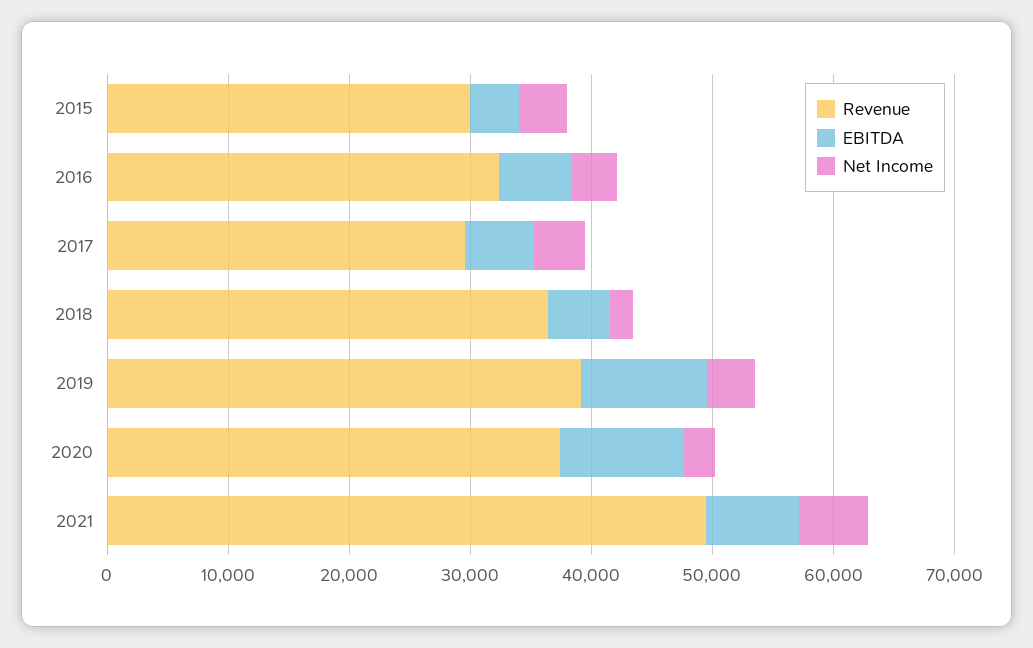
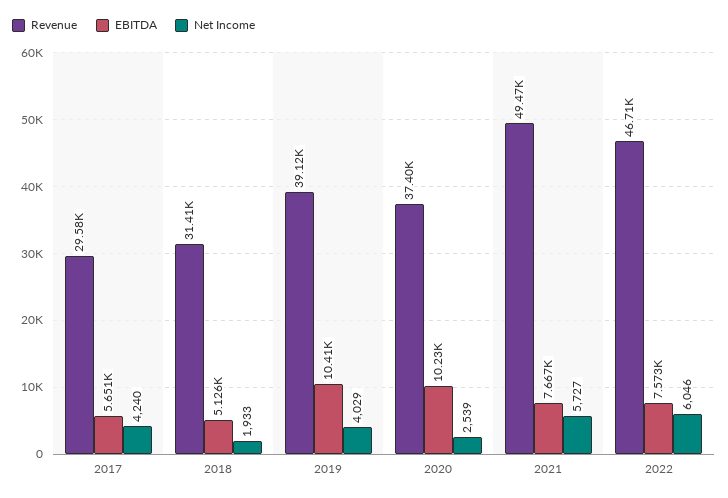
Revenue, 2015: 30000 -> none
EBITDA, 2015: 4000 -> none
Net Income, 2015: 4000 -> none
Revenue, 2016: 32000 -> none
EBITDA, 2016: 6000 -> none
Net Income, 2016: 4000 -> none
Revenue, 2018: 36000 -> 31410
Revenue, 2022: none -> 46710
EBITDA, 2022: none -> 7573
Net Income, 2022: none -> 6046

